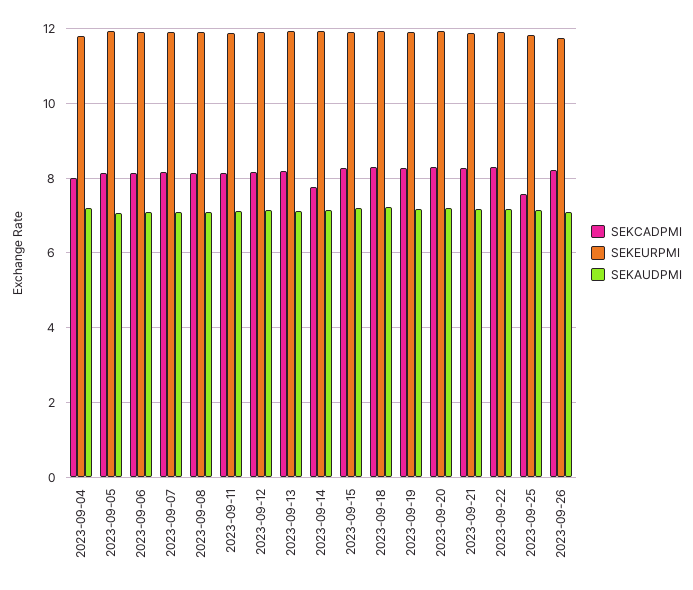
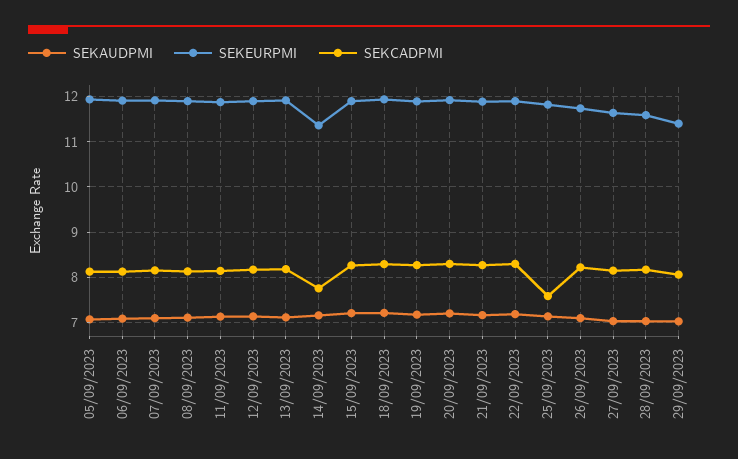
SEKCADPMI, 2023-09-04: 8 -> none
SEKEURPMI, 2023-09-04: 11.8 -> none
SEKAUDPMI, 2023-09-04: 7.2 -> none
SEKEURPMI, 2023-09-14: 12 -> 11.4
SEKAUDPMI, 27/09/2023: none -> 7
SEKEURPMI, 27/09/2023: none -> 11.6
SEKCADPMI, 27/09/2023: none -> 8.2
SEKAUDPMI, 28/09/2023: none -> 7
SEKEURPMI, 28/09/2023: none -> 11.6
SEKCADPMI, 28/09/2023: none -> 8.2
SEKAUDPMI, 29/09/2023: none -> 7
SEKEURPMI, 29/09/2023: none -> 11.4
SEKCADPMI, 29/09/2023: none -> 8

